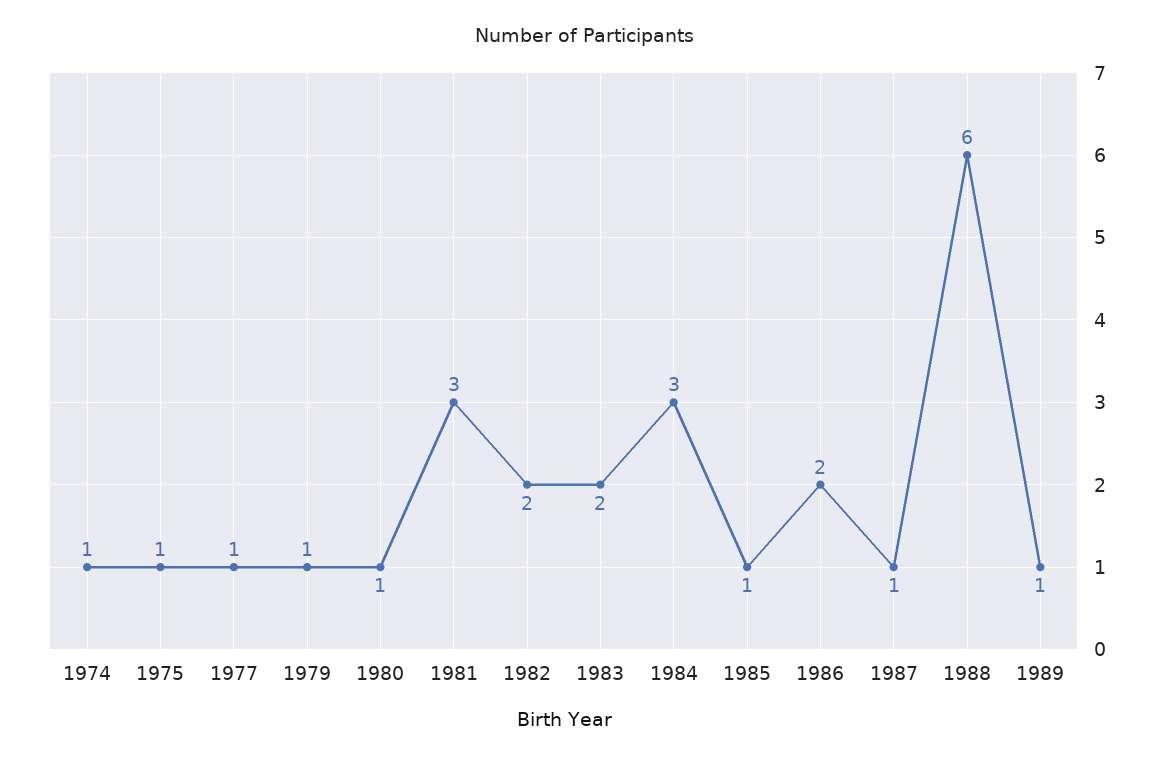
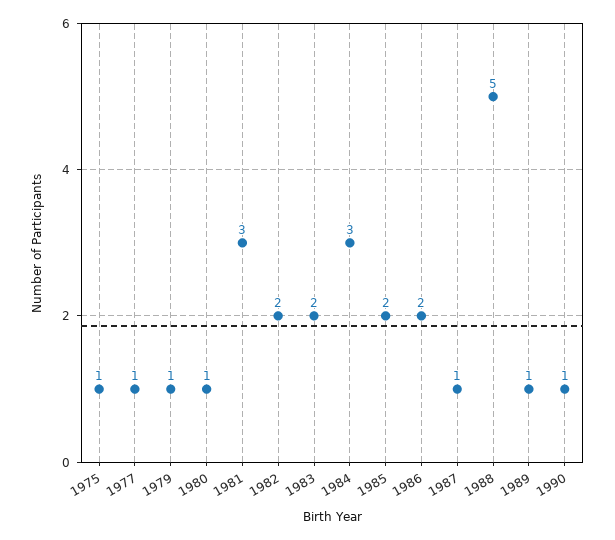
1974: 1 -> none
1985: 1 -> 2
1988: 6 -> 5
1990: none -> 1

